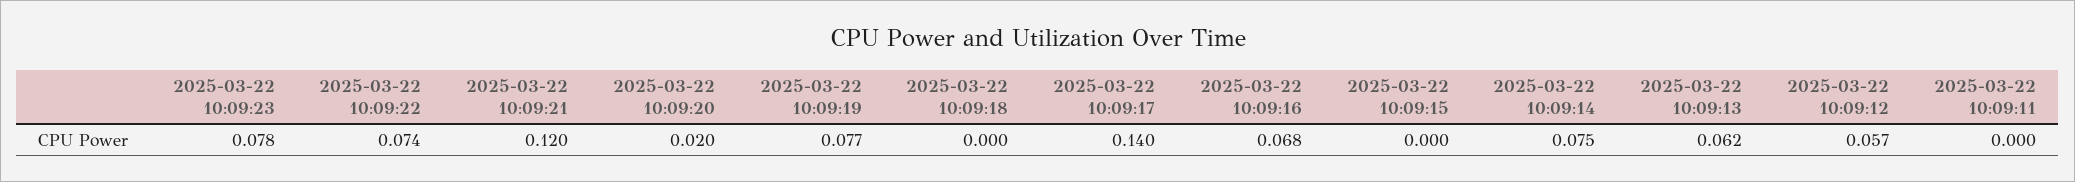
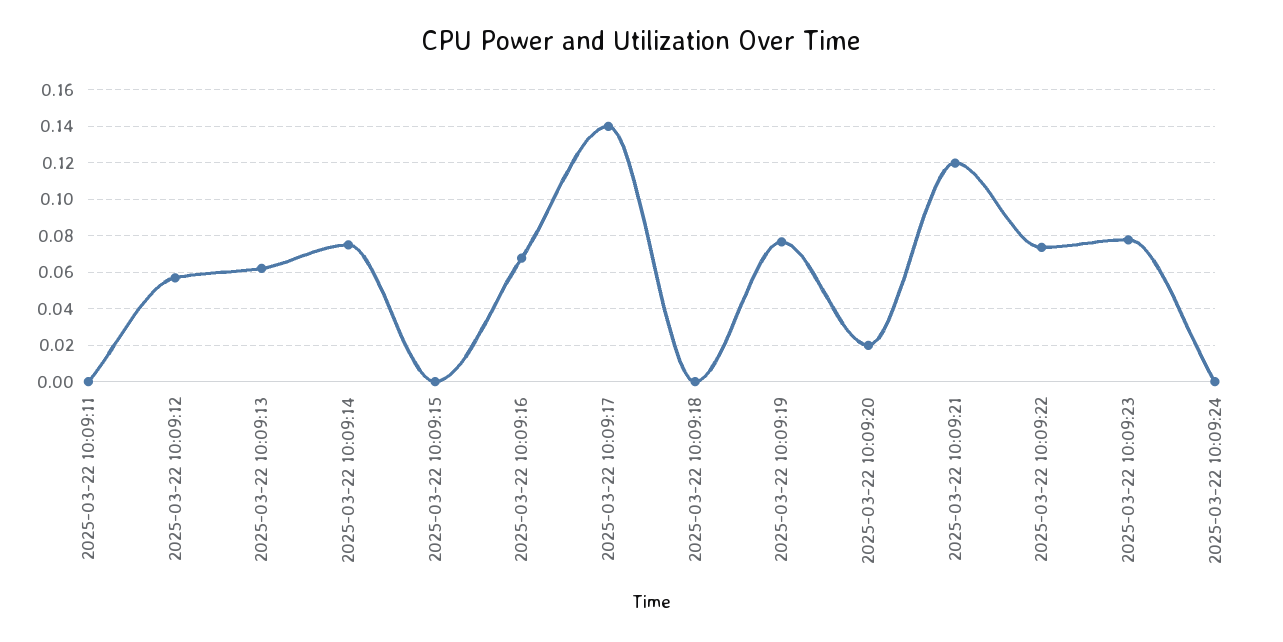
2025-03-22 10:09:24: none -> 0

